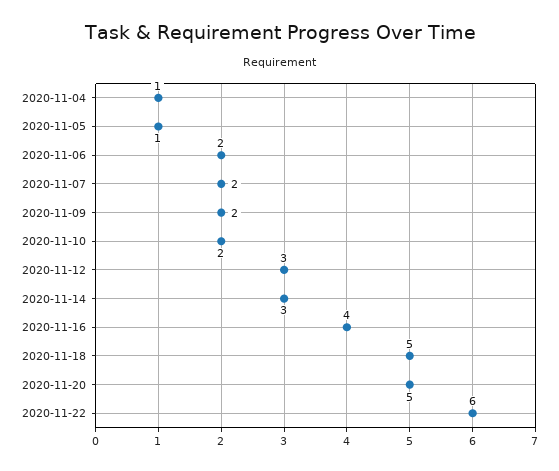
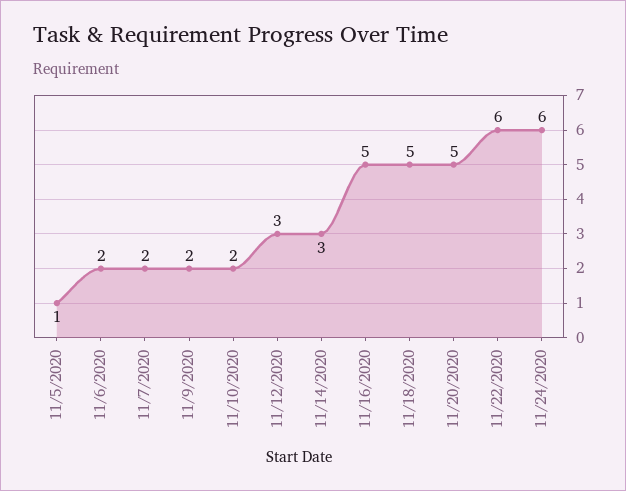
2020-11-04: 1 -> none
2020-11-16: 4 -> 5
11/24/2020: none -> 6

